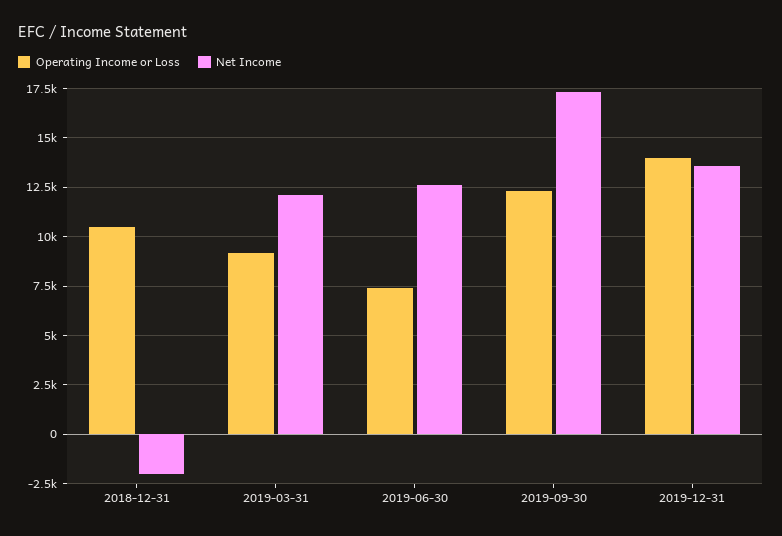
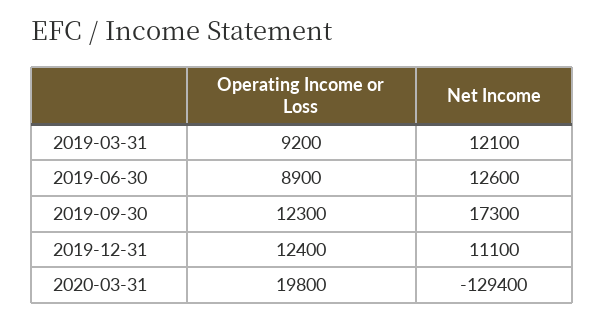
Operating Income or Loss, 2018-12-31: 10500 -> none
Net Income, 2018-12-31: -2000 -> none
Operating Income or Loss, 2019-06-30: 7500 -> 8900
Operating Income or Loss, 2019-12-31: 14000 -> 12400
Net Income, 2019-12-31: 13500 -> 11100
Operating Income or Loss, 2020-03-31: none -> 19800
Net Income, 2020-03-31: none -> -129400

